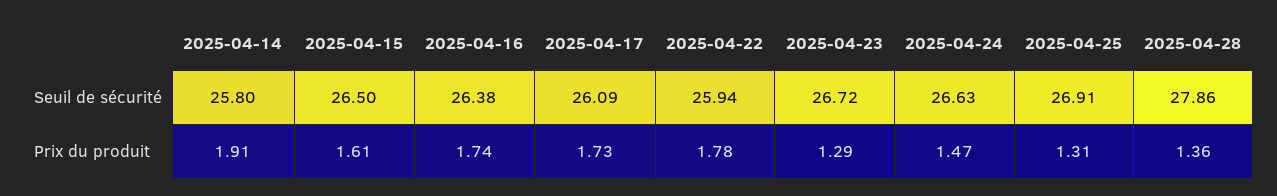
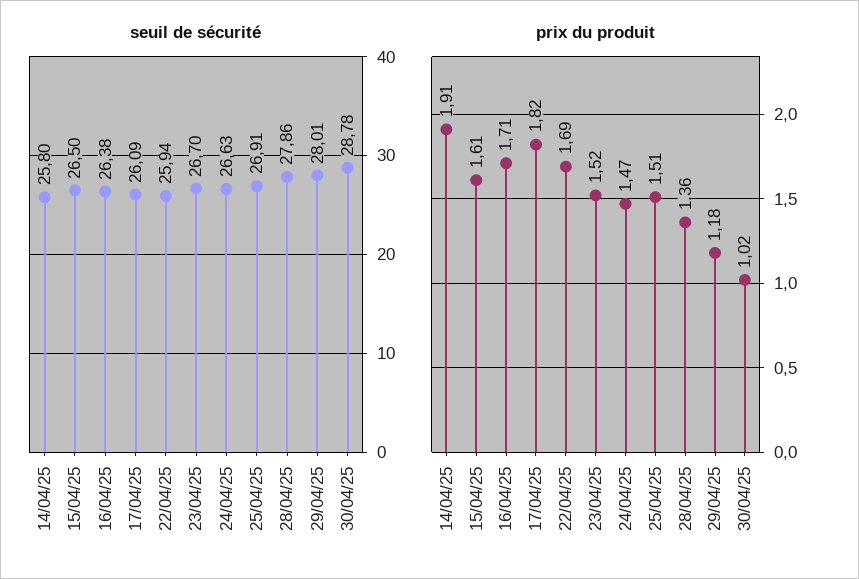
Seuil de sécurité, 2025-04-23: 26.72 -> 26.7
Prix du produit, 2025-04-16: 1.74 -> 1.71
Prix du produit, 2025-04-17: 1.73 -> 1.82
Prix du produit, 2025-04-22: 1.78 -> 1.69
Prix du produit, 2025-04-23: 1.29 -> 1.52
Prix du produit, 2025-04-25: 1.31 -> 1.51
Seuil de sécurité, 29/04/25: none -> 28.01
Seuil de sécurité, 30/04/25: none -> 28.78
Prix du produit, 29/04/25: none -> 1.18
Prix du produit, 30/04/25: none -> 1.02

